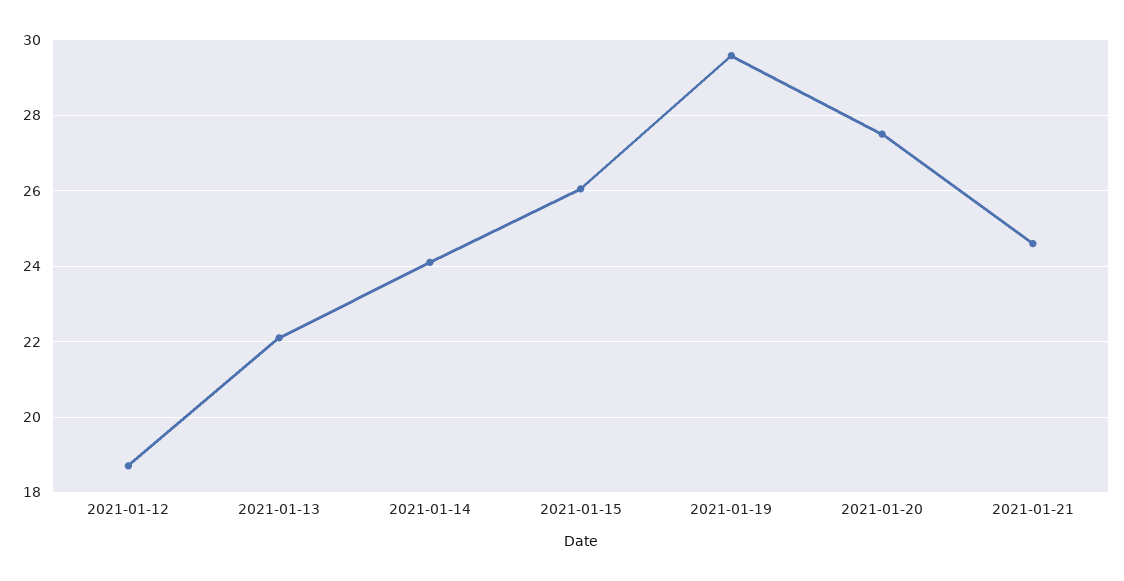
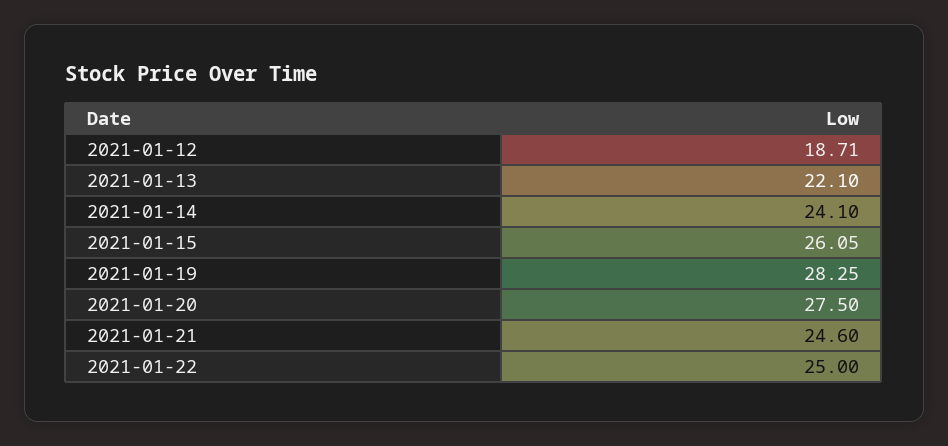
2021-01-19: 29.6 -> 28.25
2021-01-22: none -> 25

